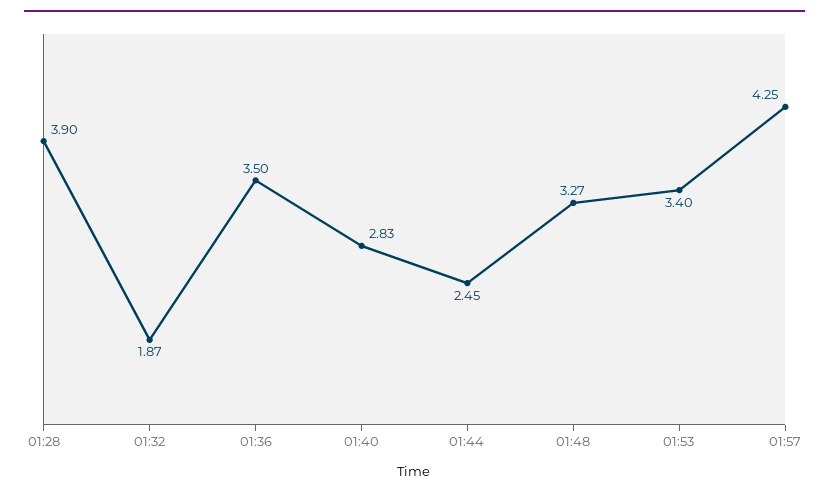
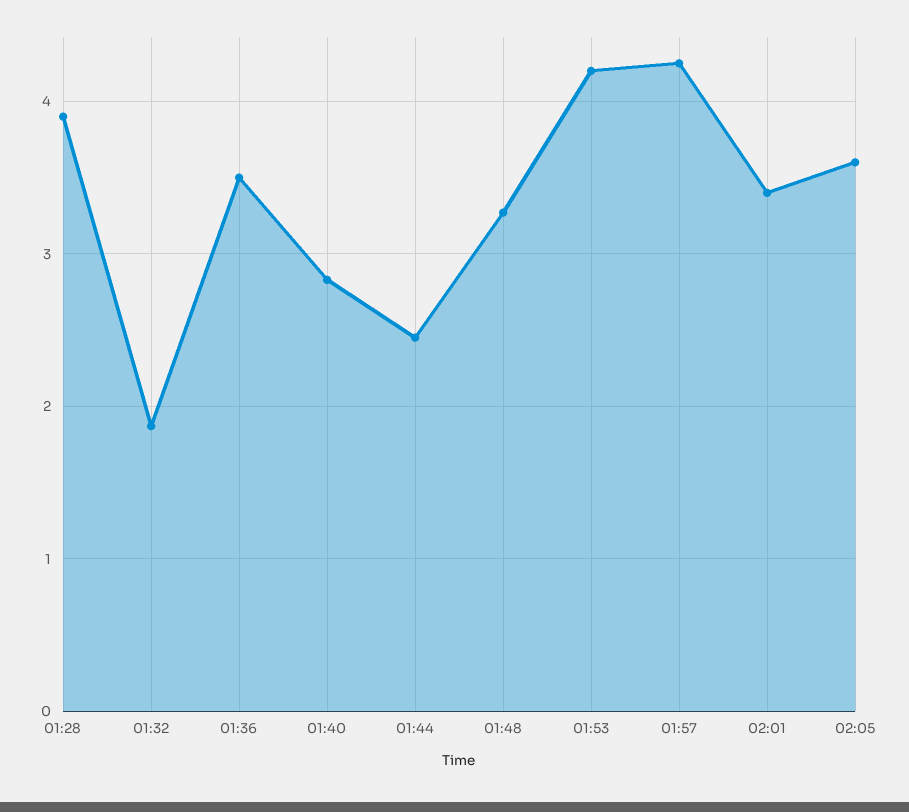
01:53: 3.4 -> 4.2
02:01: none -> 3.4
02:05: none -> 3.6

